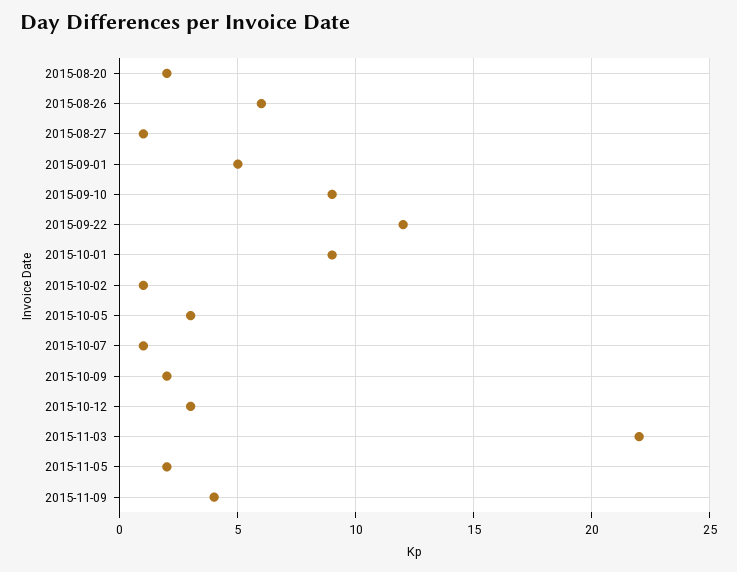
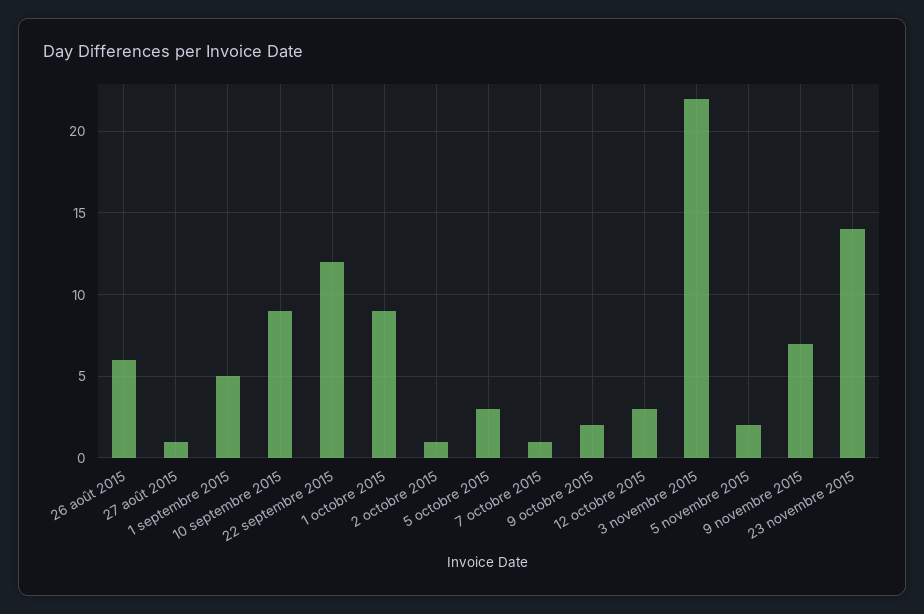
2015-08-20: 2 -> none
2015-11-09: 4 -> 7
23 novembre 2015: none -> 14

